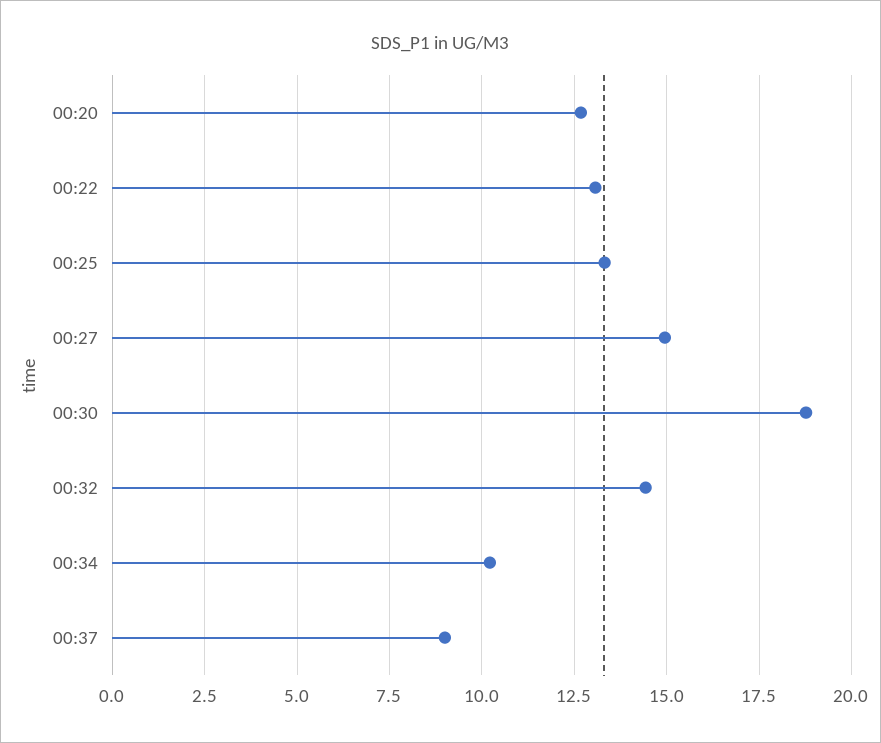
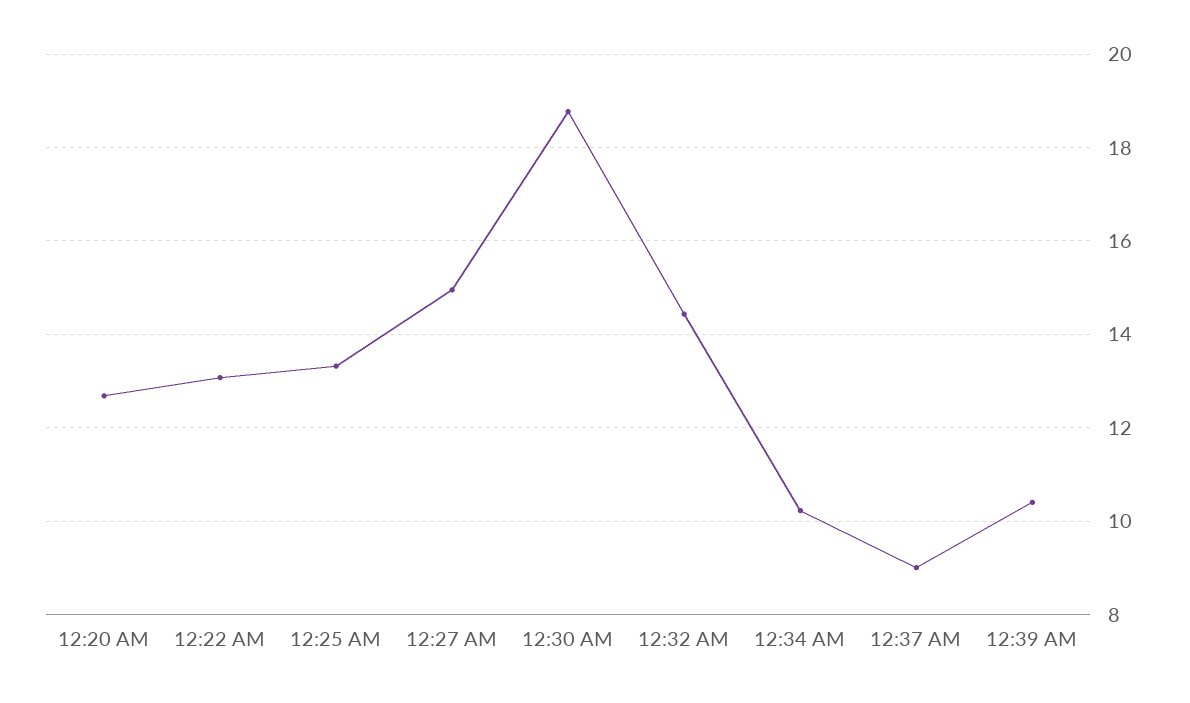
12:39 AM: none -> 10.4

